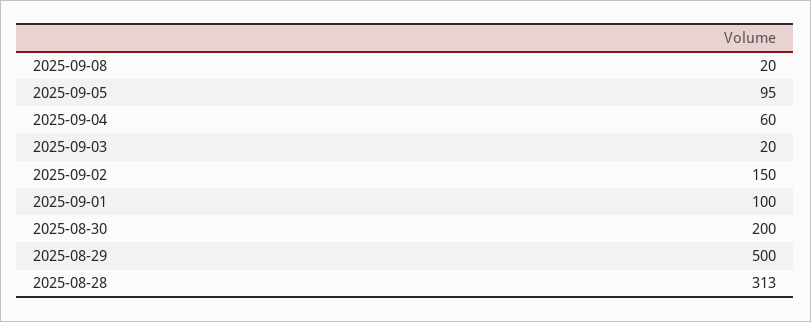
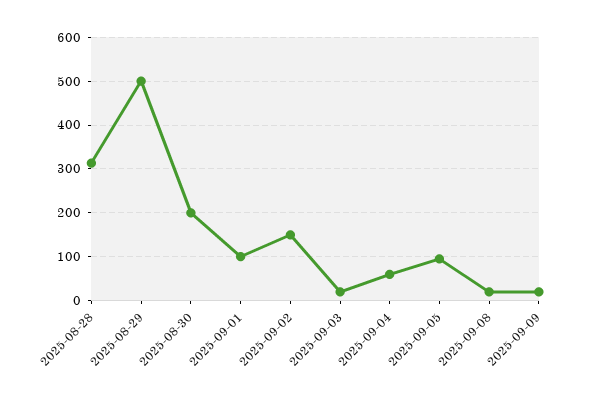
2025-09-09: none -> 20

